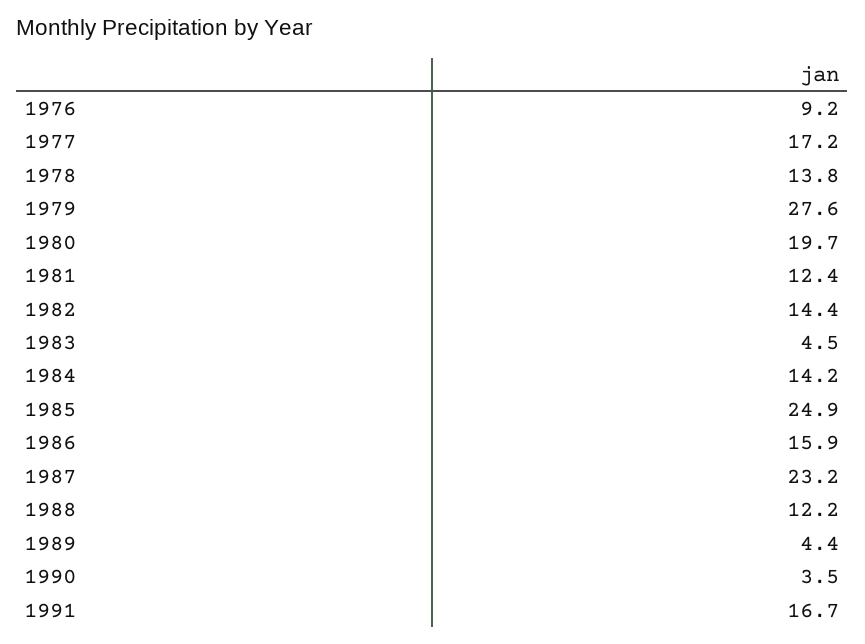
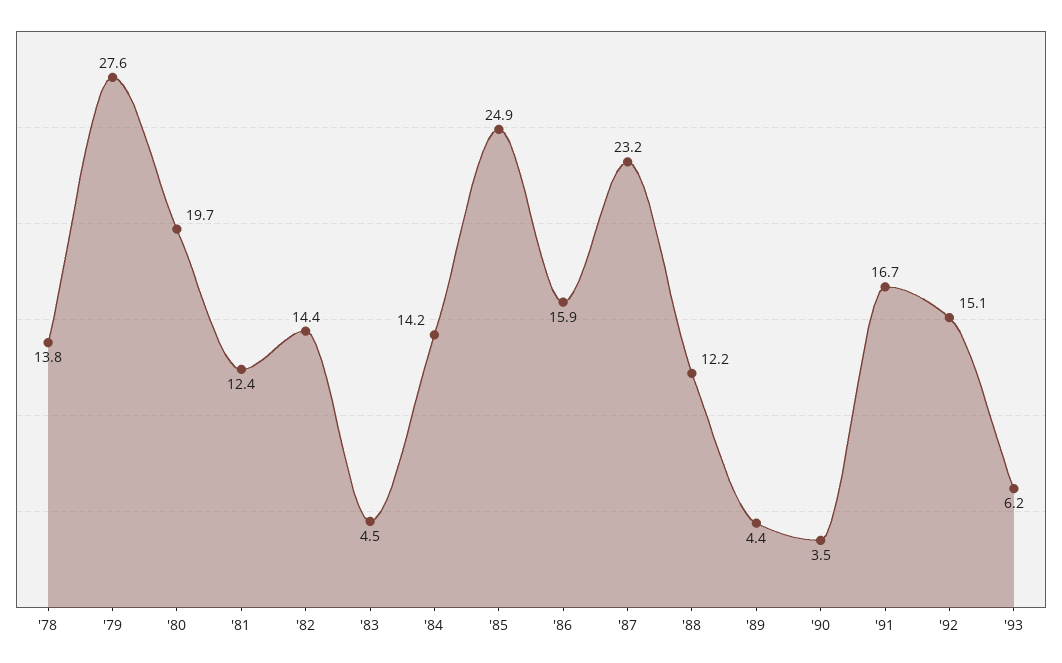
1976: 9.2 -> none
1977: 17.2 -> none
'92: none -> 15.1
'93: none -> 6.2

